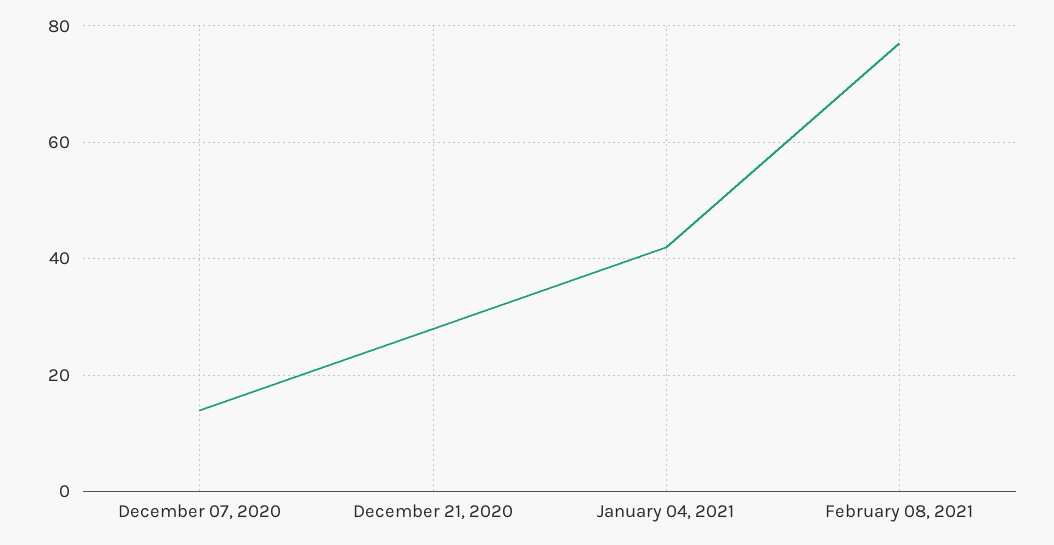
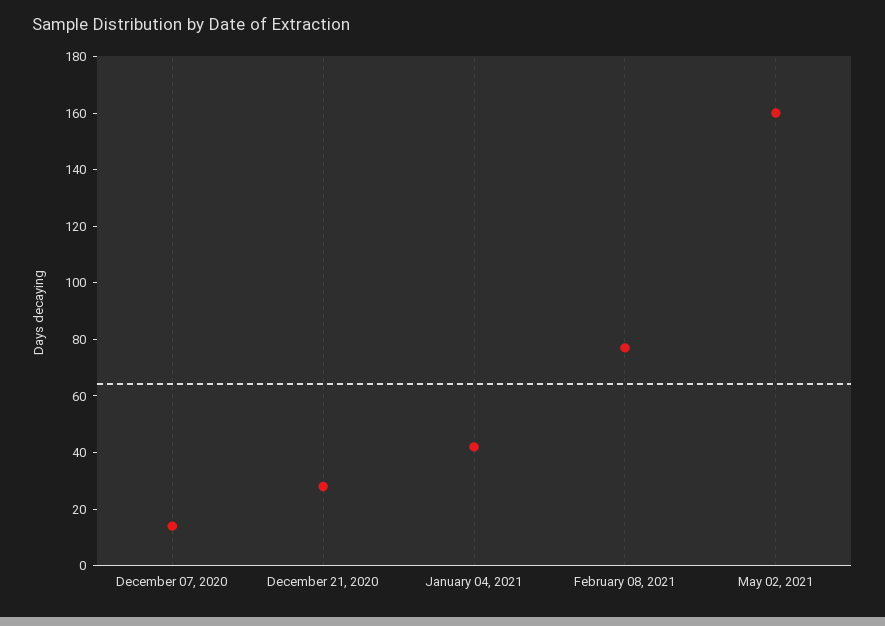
May 02, 2021: none -> 160

